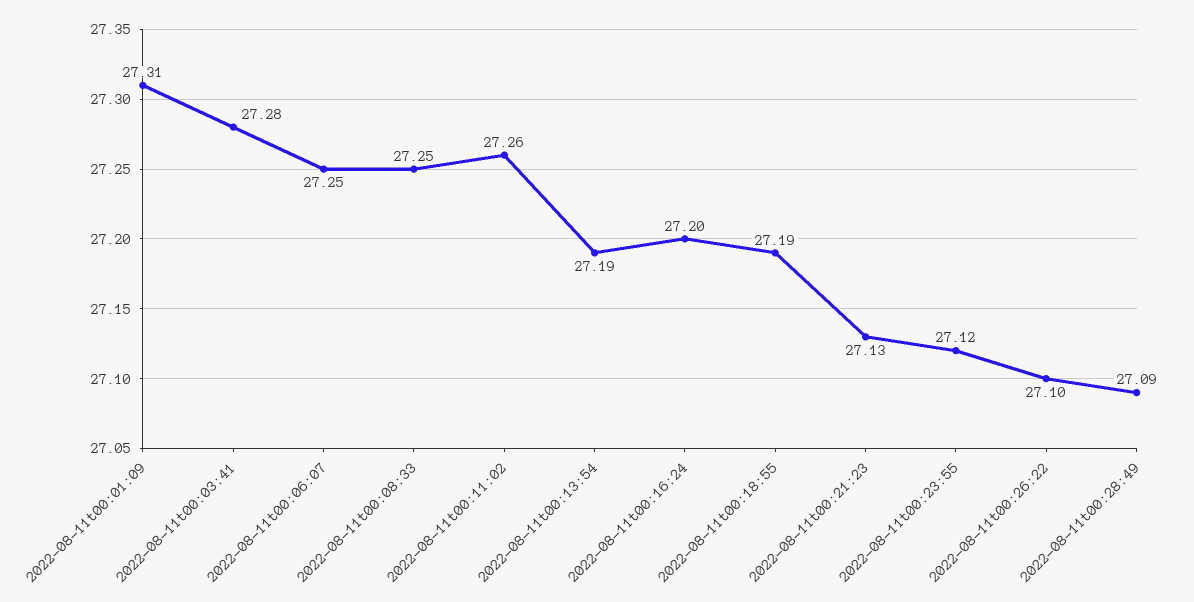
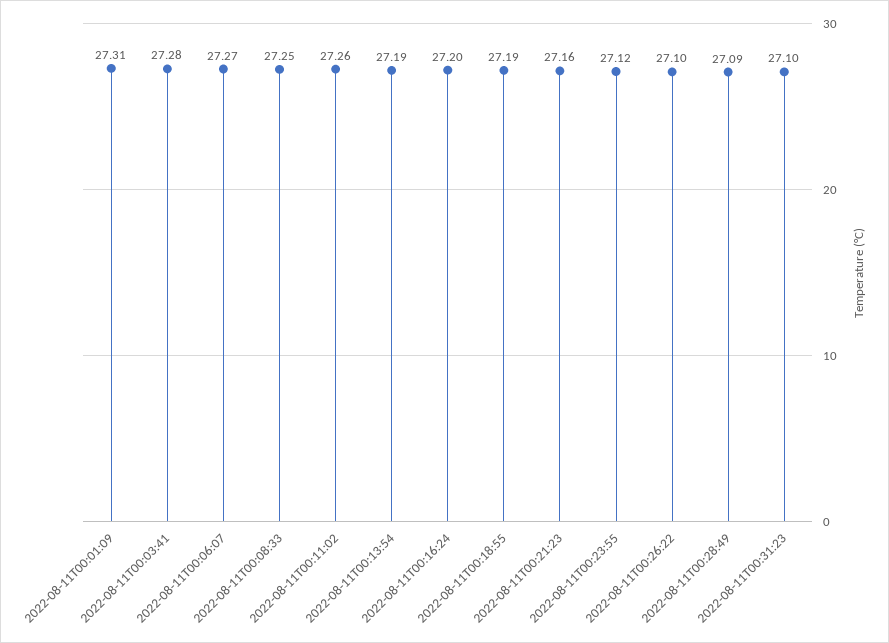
2022-08-11t00:06:07: 27.25 -> 27.27
2022-08-11t00:21:23: 27.13 -> 27.16
2022-08-11T00:31:23: none -> 27.1

